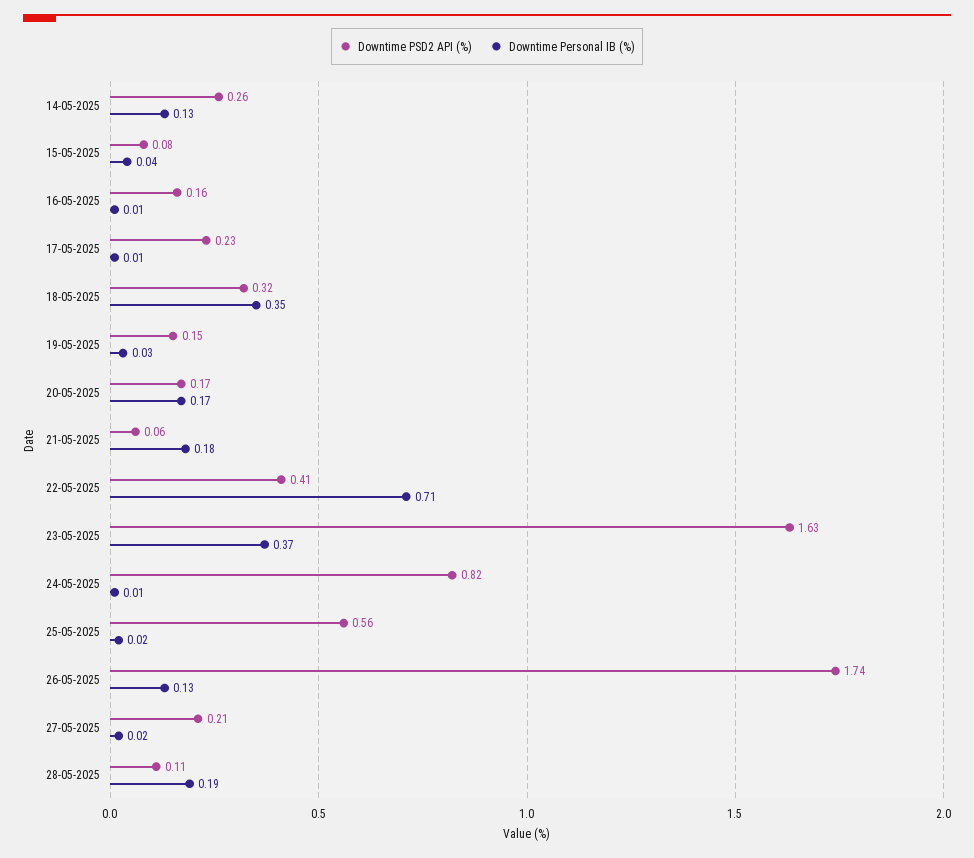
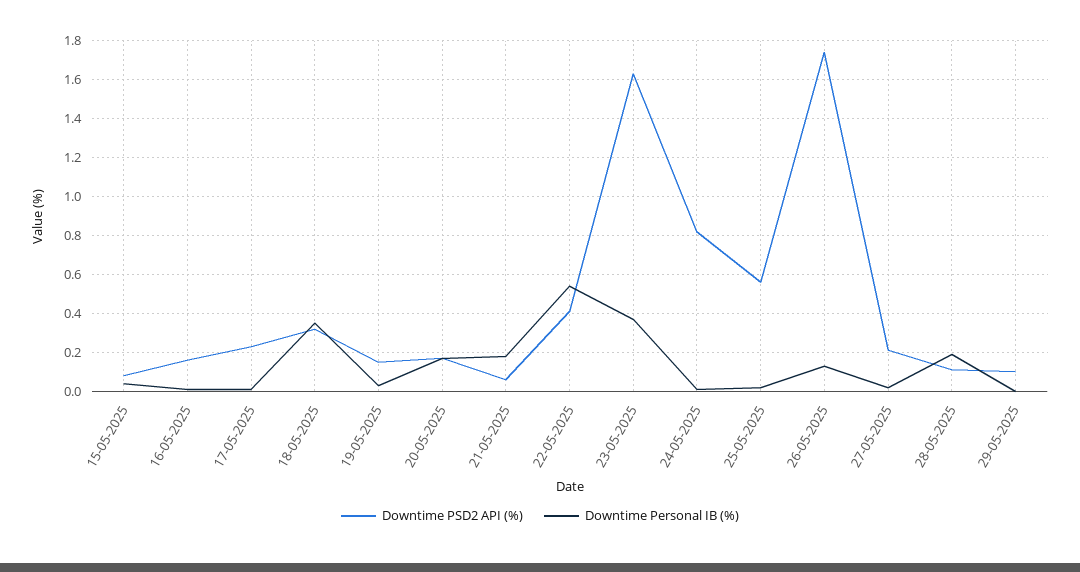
Downtime PSD2 API (%), 14-05-2025: 0.26 -> none
Downtime Personal IB (%), 14-05-2025: 0.13 -> none
Downtime Personal IB (%), 22-05-2025: 0.71 -> 0.55
Downtime PSD2 API (%), 29-05-2025: none -> 0.1
Downtime Personal IB (%), 29-05-2025: none -> 0

